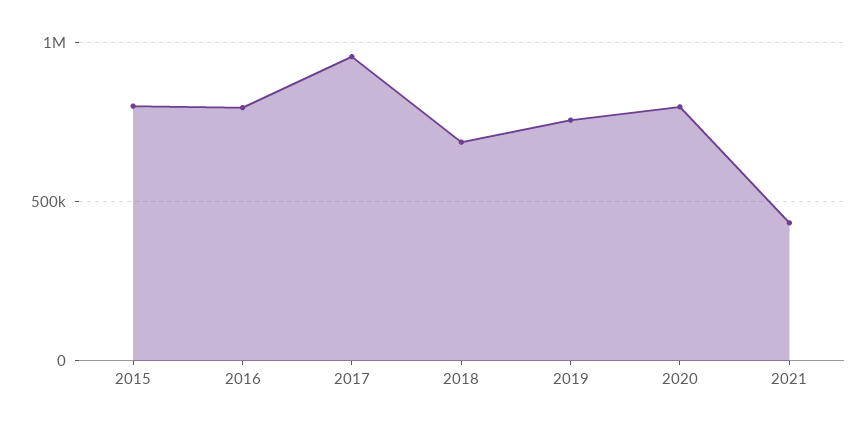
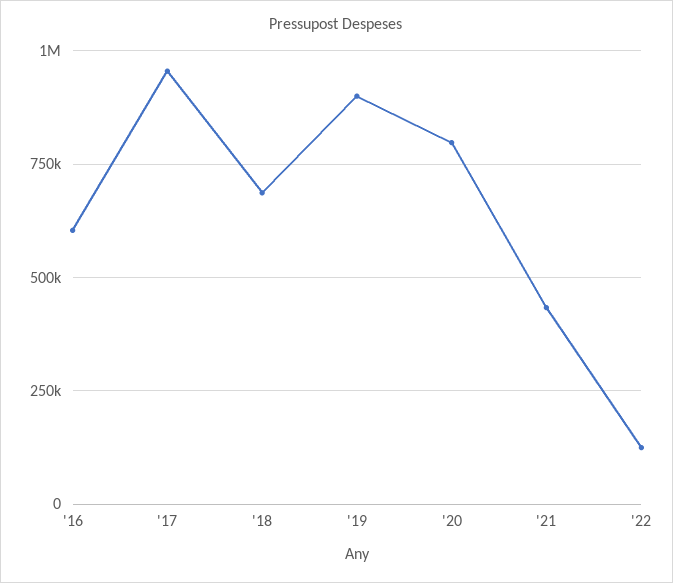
2015: 800000 -> none
2016: 800000 -> 600000
2019: 750000 -> 900000
'22: none -> 125000

